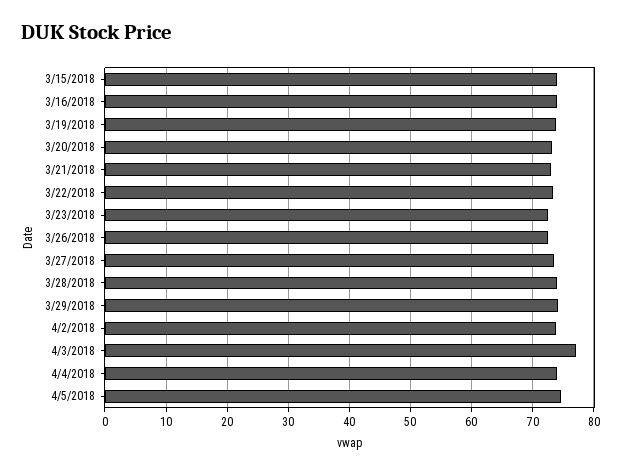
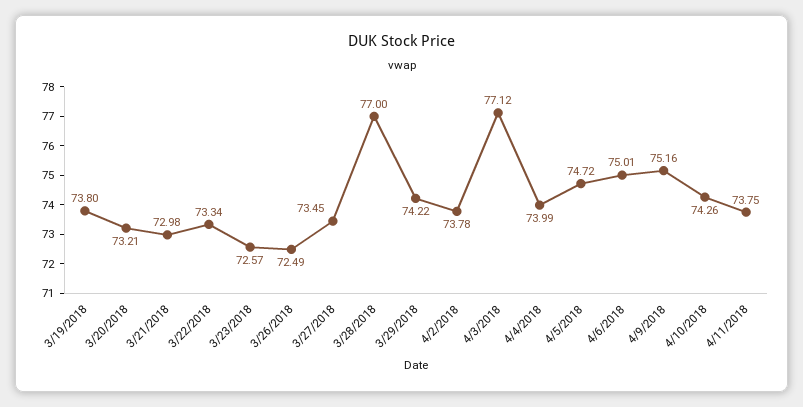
3/15/2018: 74 -> none
3/16/2018: 74 -> none
3/28/2018: 74 -> 77
4/6/2018: none -> 75.01
4/9/2018: none -> 75.16
4/10/2018: none -> 74.26
4/11/2018: none -> 73.75

